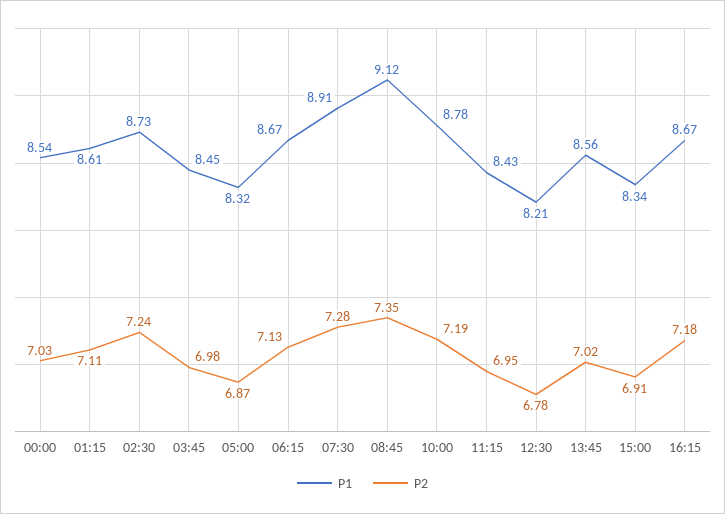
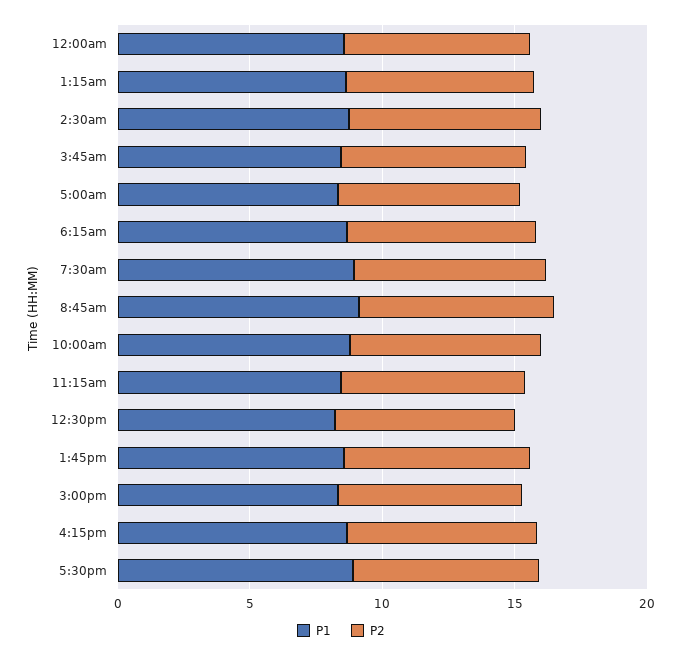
P1, 5:30pm: none -> 9
P2, 5:30pm: none -> 7

